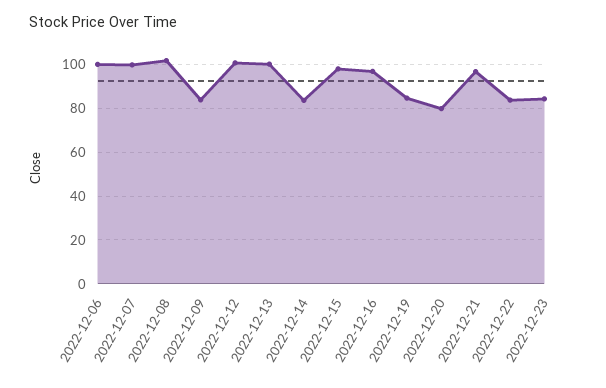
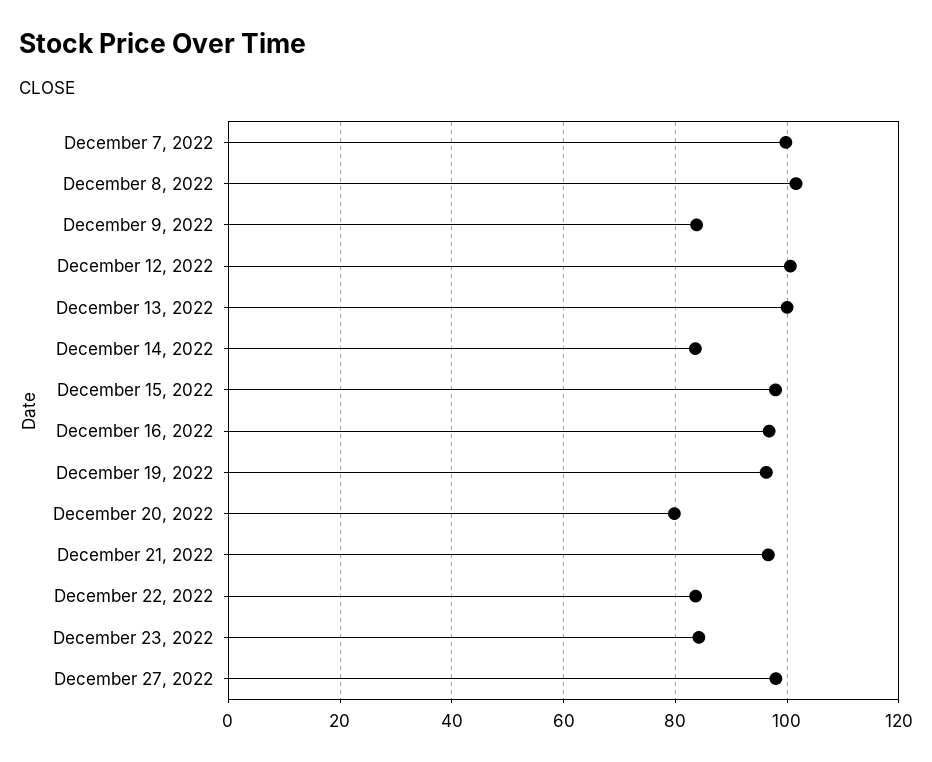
2022-12-06: 100 -> none
2022-12-19: 85 -> 96
December 27, 2022: none -> 98

